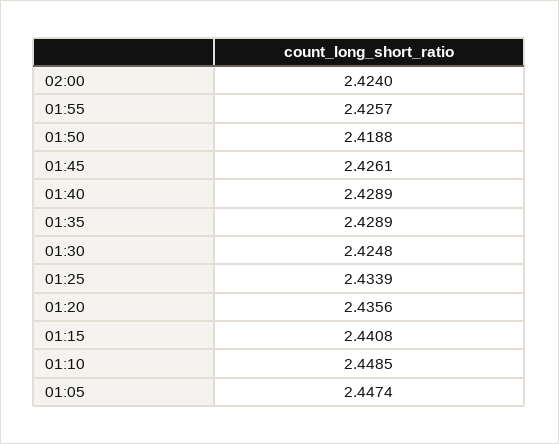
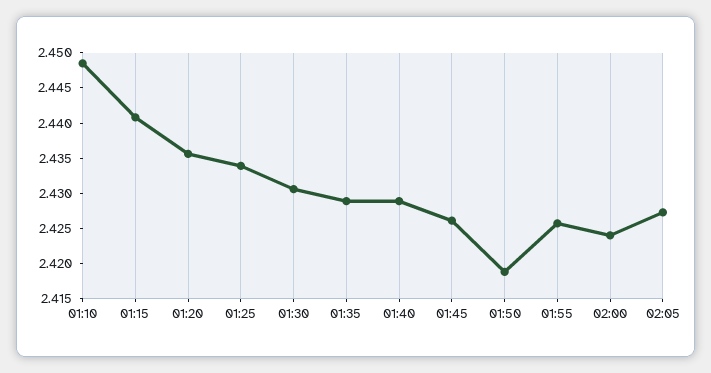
01:30: 2.4248 -> 2.43
01:05: 2.4474 -> none
02:05: none -> 2.4275

